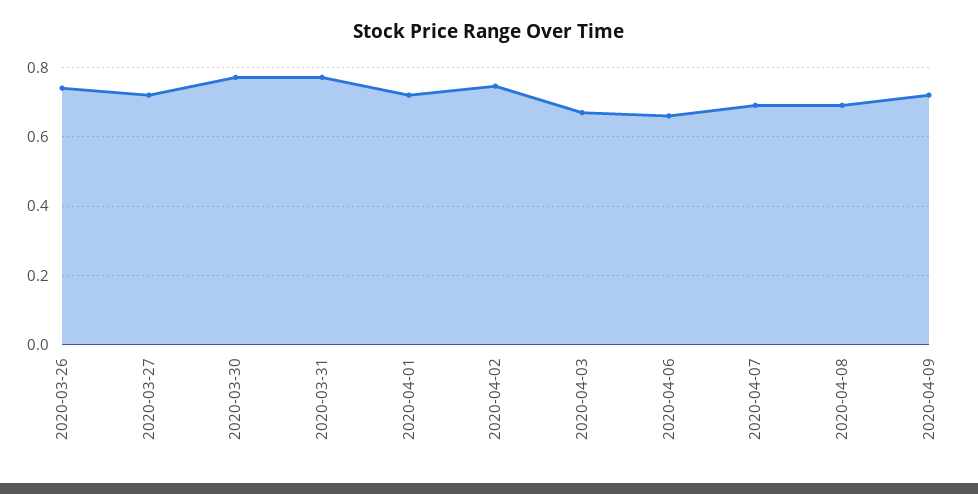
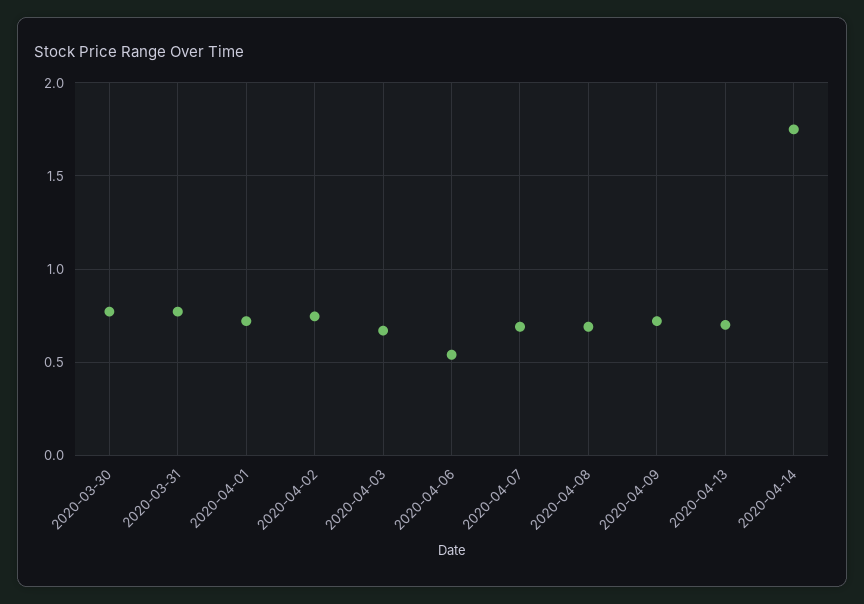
2020-03-26: 0.74 -> none
2020-03-27: 0.72 -> none
2020-04-06: 0.66 -> 0.55
2020-04-13: none -> 0.7
2020-04-14: none -> 1.75

